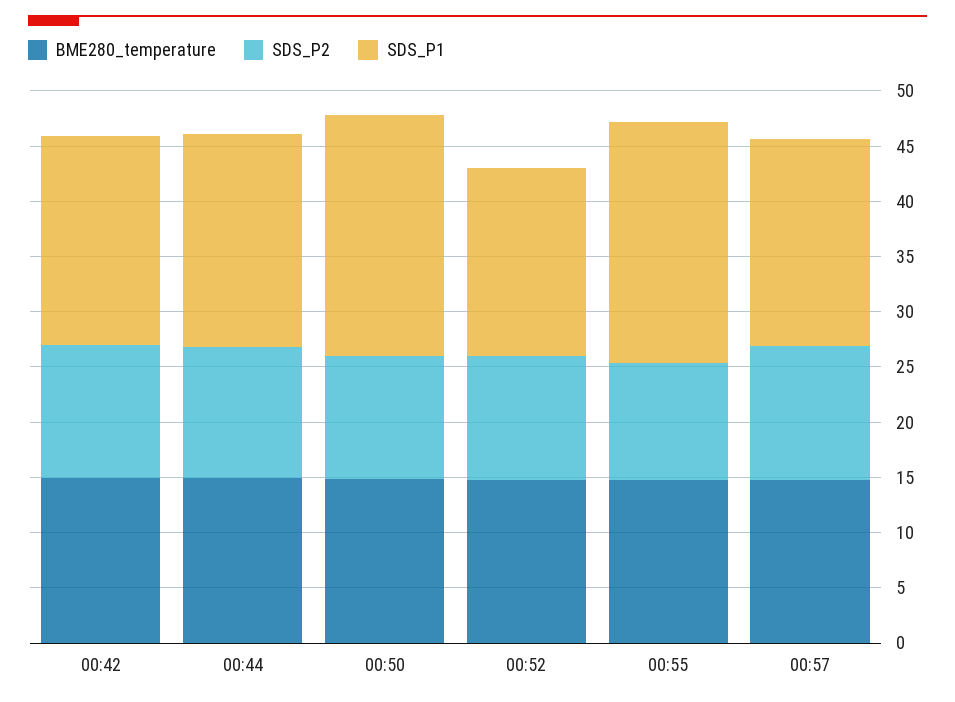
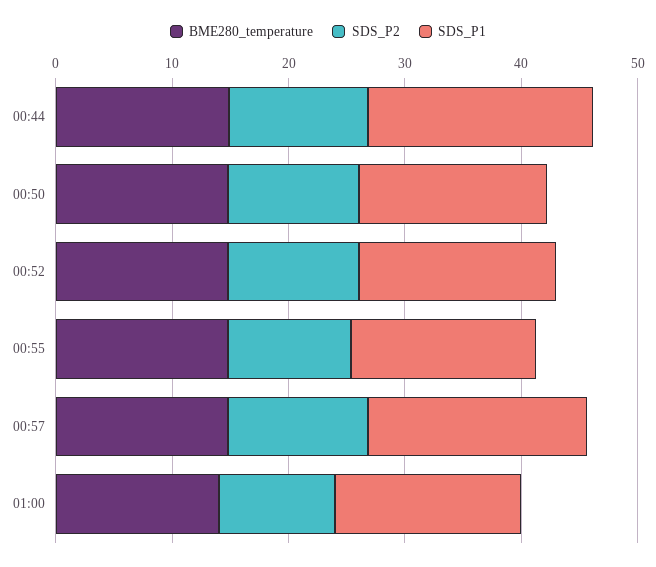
BME280_temperature, 00:42: 15 -> none
SDS_P2, 00:42: 12 -> none
SDS_P1, 00:42: 19 -> none
SDS_P1, 00:50: 22 -> 16
SDS_P1, 00:55: 22 -> 16
BME280_temperature, 01:00: none -> 14
SDS_P2, 01:00: none -> 10
SDS_P1, 01:00: none -> 16

